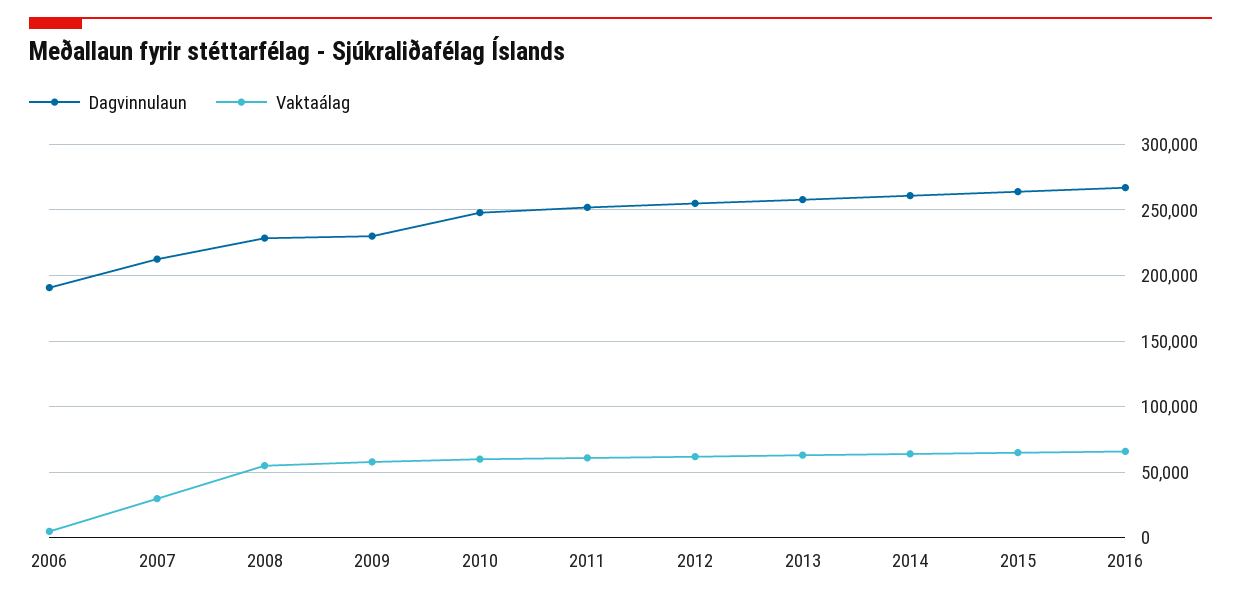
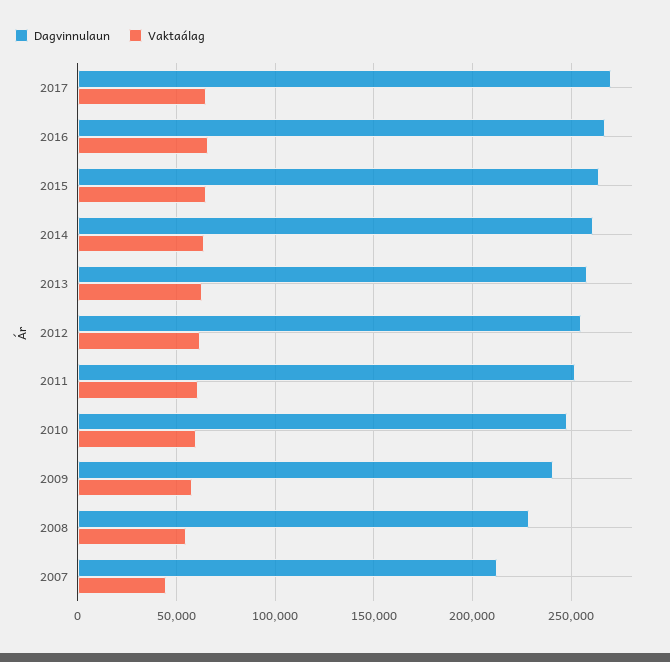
Dagvinnulaun, 2006: 190000 -> none
Vaktaálag, 2006: 5000 -> none
Vaktaálag, 2007: 30000 -> 45000
Dagvinnulaun, 2009: 230000 -> 240000
Dagvinnulaun, 2017: none -> 270000
Vaktaálag, 2017: none -> 65000

